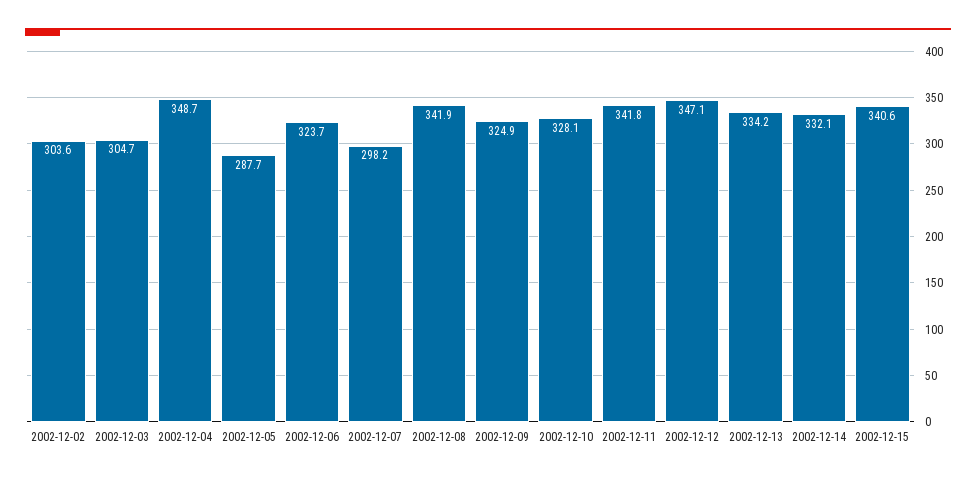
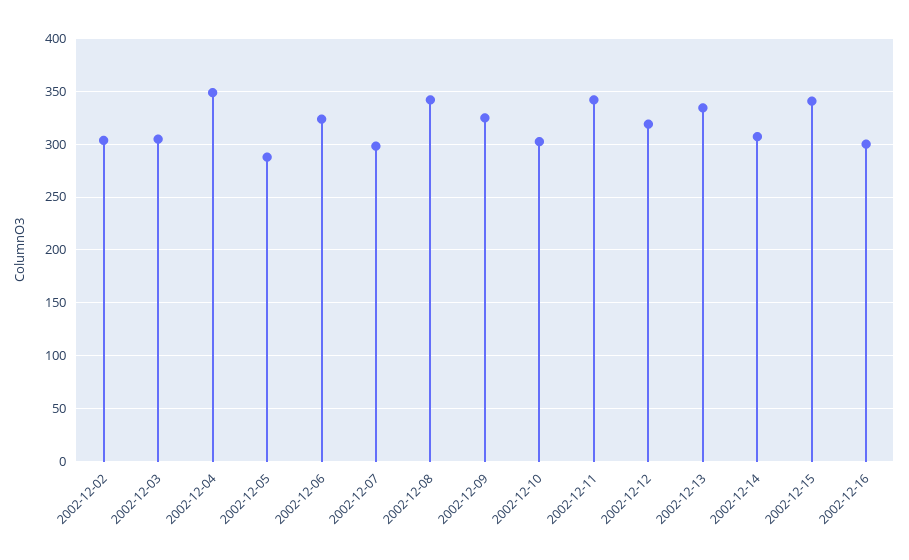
2002-12-10: 328.1 -> 300
2002-12-12: 347.1 -> 320
2002-12-14: 332.1 -> 310
2002-12-16: none -> 300

